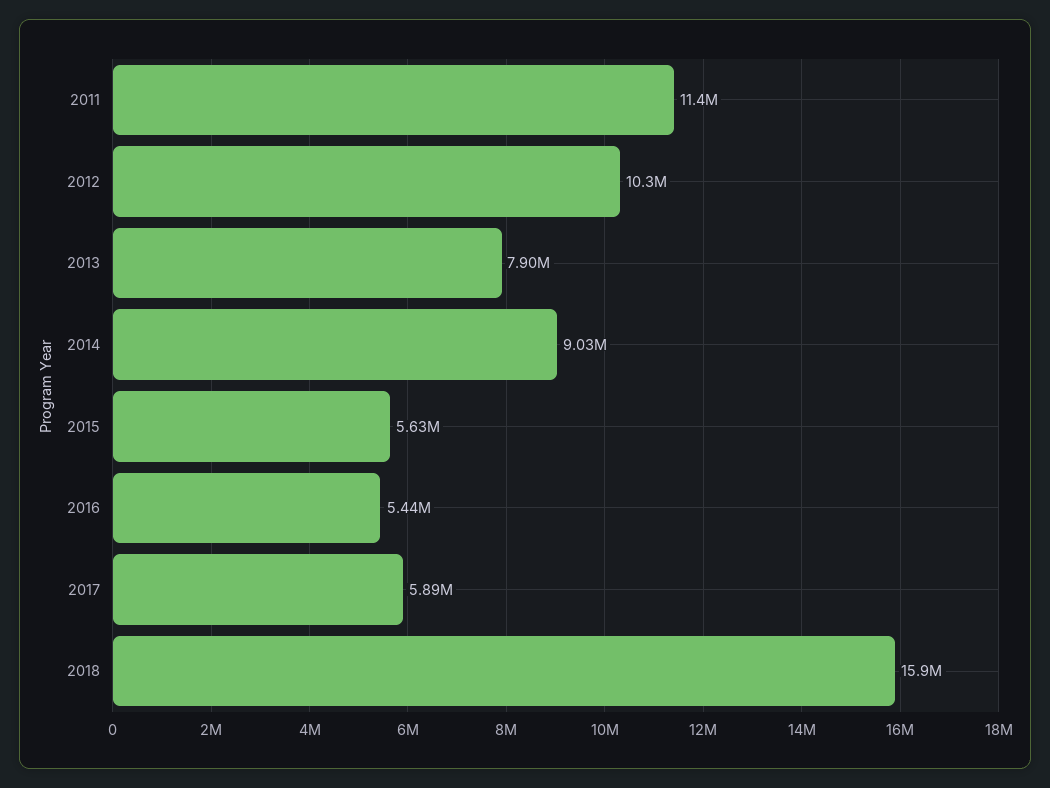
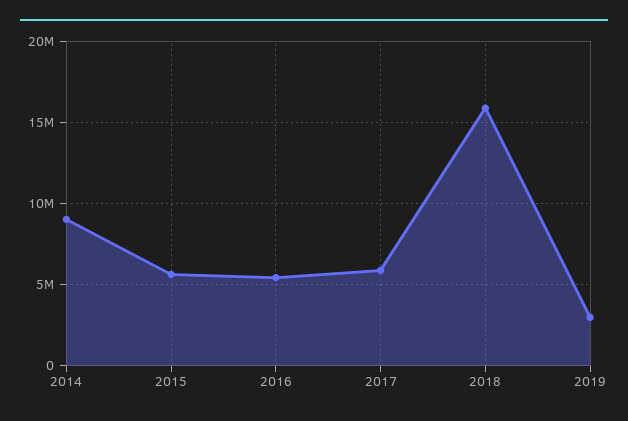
2011: 11400000 -> none
2012: 10300000 -> none
2013: 7900000 -> none
2019: none -> 3000000

